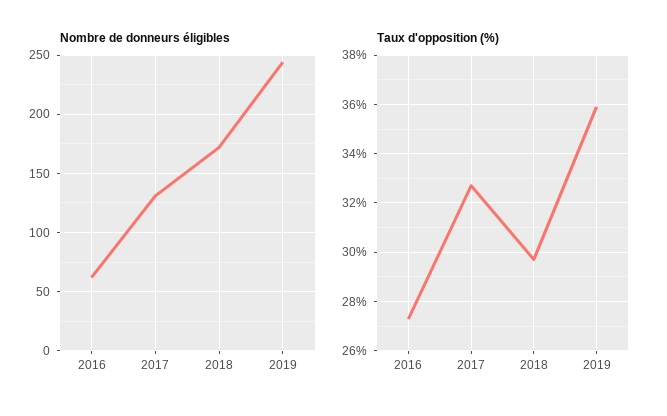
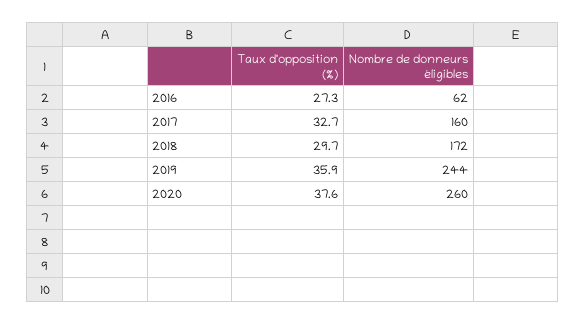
Nombre de donneurs éligibles, 2017: 130 -> 160
Taux d'opposition (%), 2020: none -> 37.6
Nombre de donneurs éligibles, 2020: none -> 260

